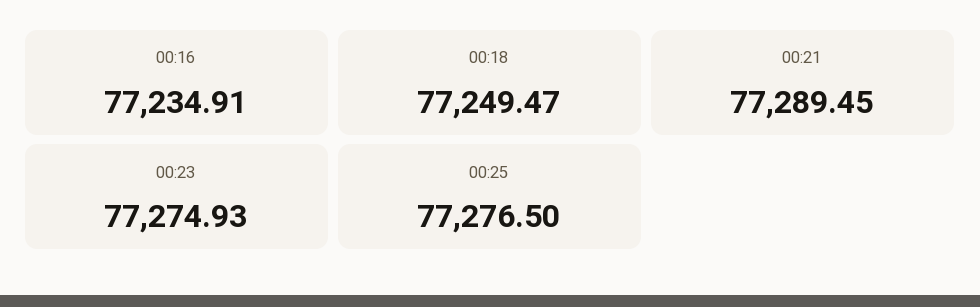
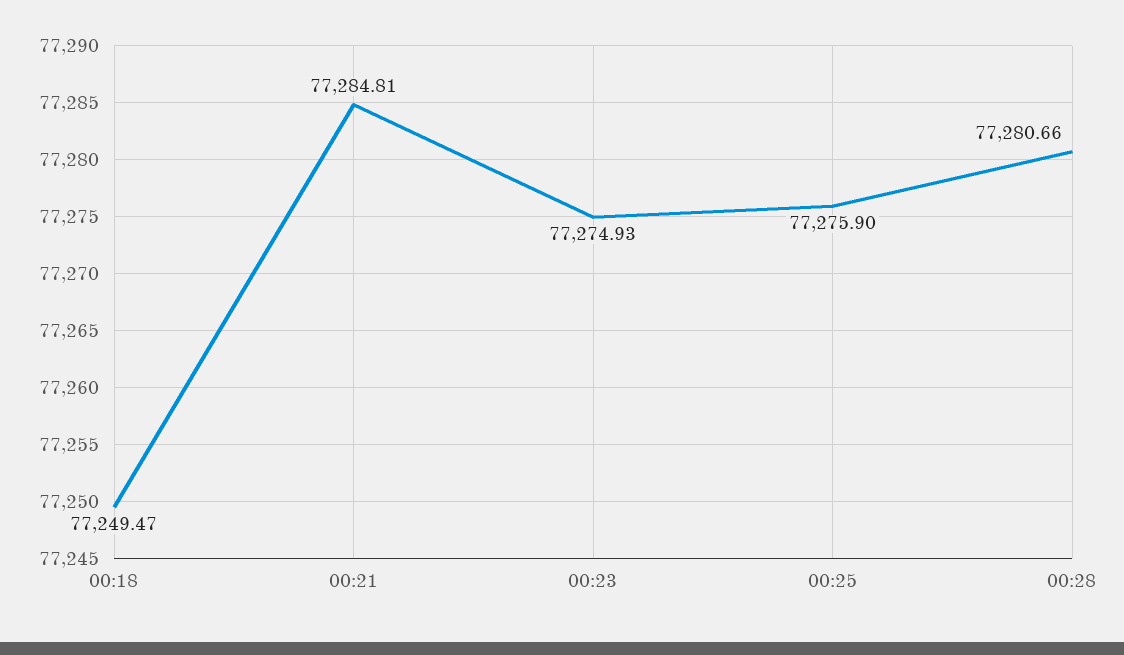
00:16: 77234.91 -> none
00:21: 77289.45 -> 77284.81
00:25: 77276.5 -> 77275.9
00:28: none -> 77280.66

